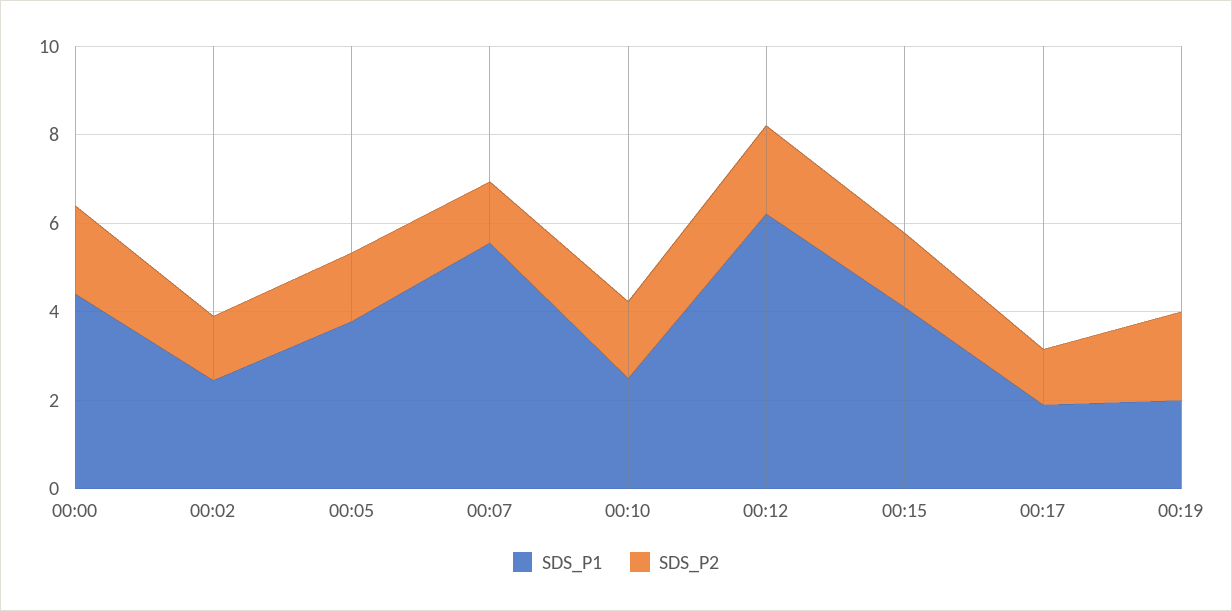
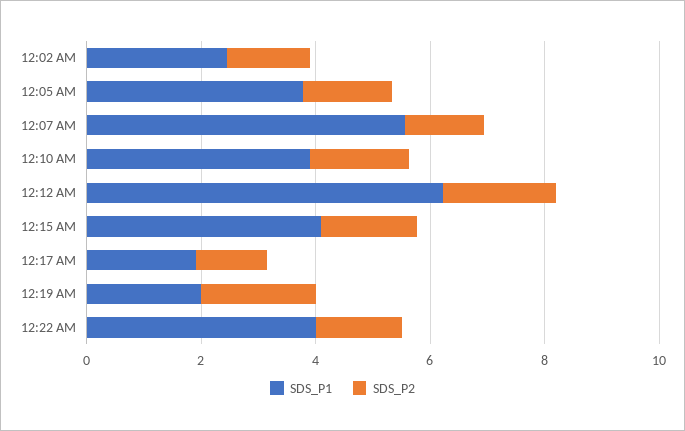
SDS_P1, 00:00: 4.5 -> none
SDS_P2, 00:00: 2 -> none
SDS_P1, 00:10: 2.5 -> 4
SDS_P1, 12:22 AM: none -> 4
SDS_P2, 12:22 AM: none -> 1.5

